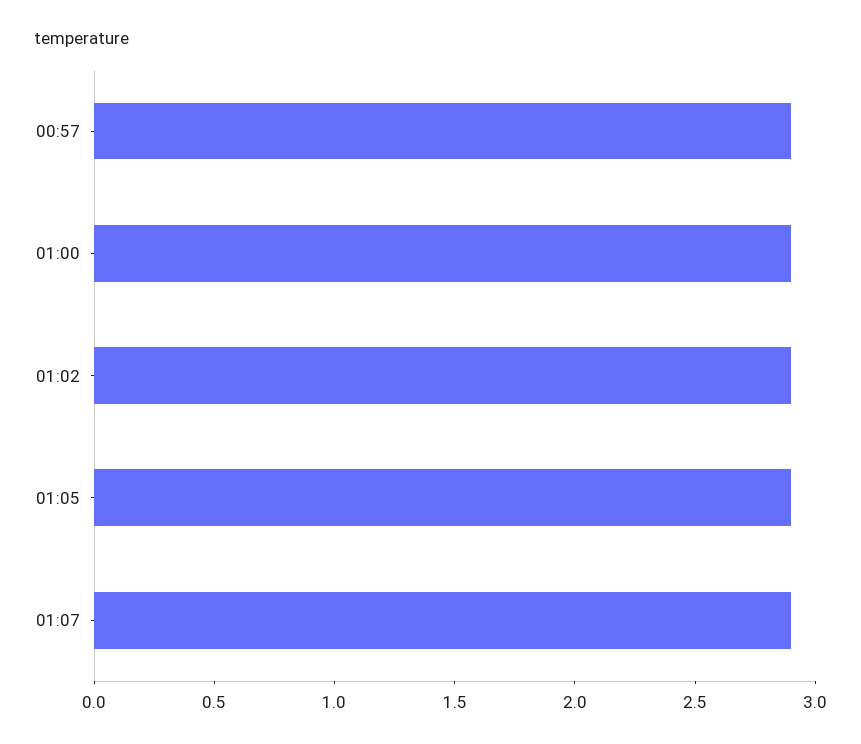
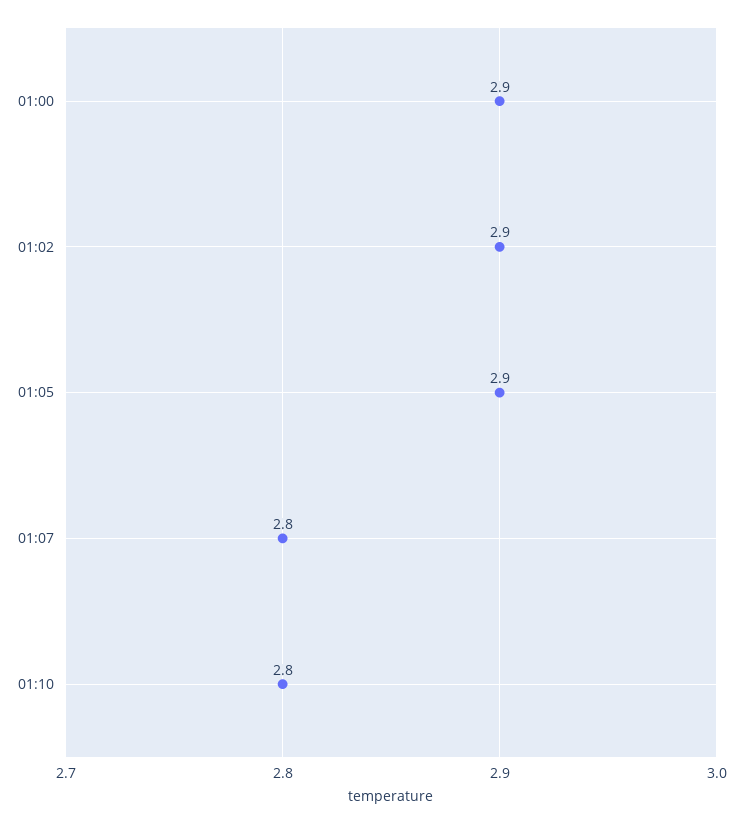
00:57: 2.9 -> none
01:07: 2.9 -> 2.8
01:10: none -> 2.8

